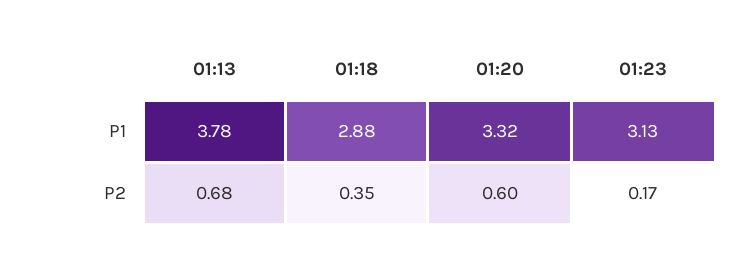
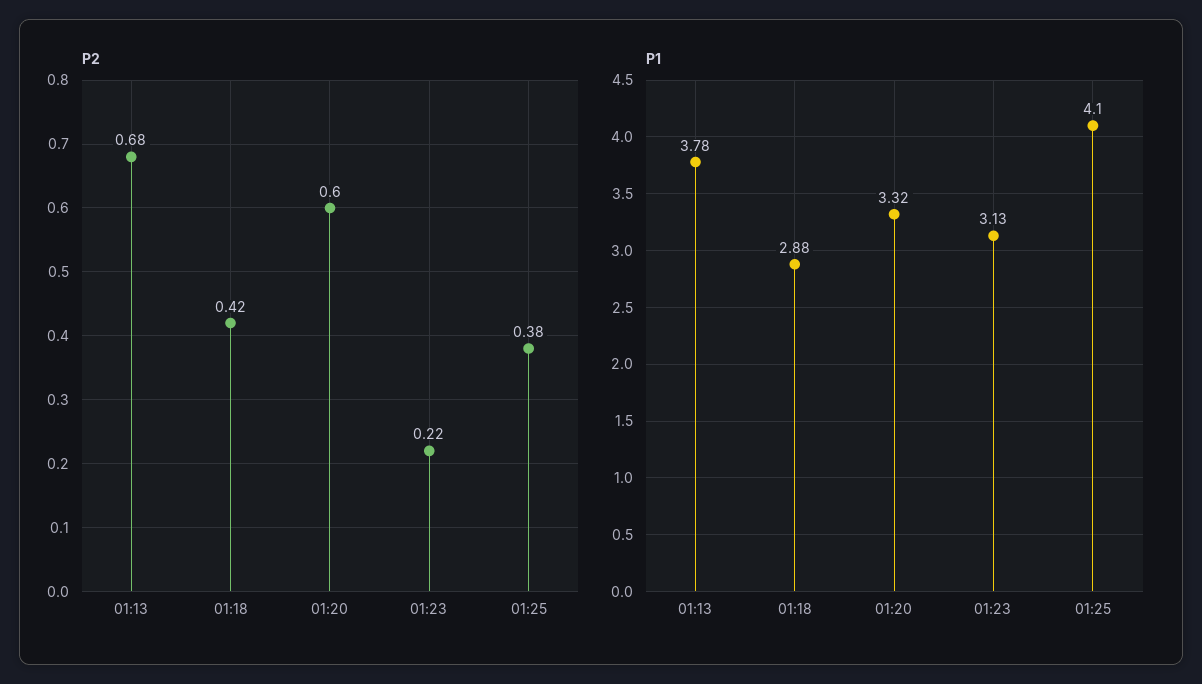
P2, 01:18: 0.35 -> 0.42
P2, 01:23: 0.17 -> 0.22
P2, 01:25: none -> 0.38
P1, 01:25: none -> 4.1

